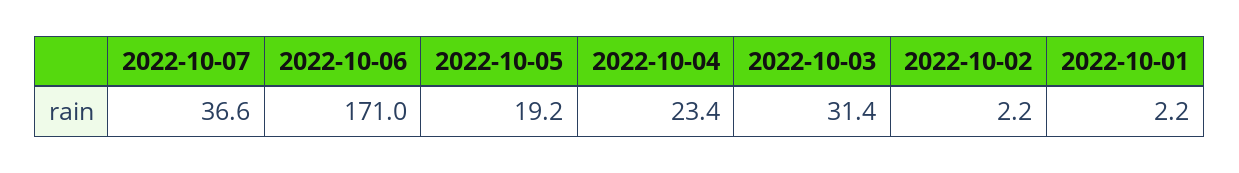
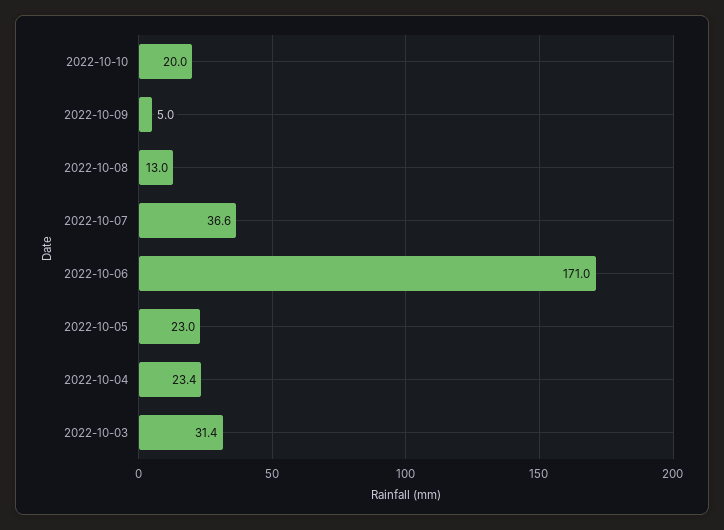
2022-10-05: 19.2 -> 23
2022-10-02: 2.2 -> none
2022-10-01: 2.2 -> none
2022-10-10: none -> 20
2022-10-09: none -> 5
2022-10-08: none -> 13

